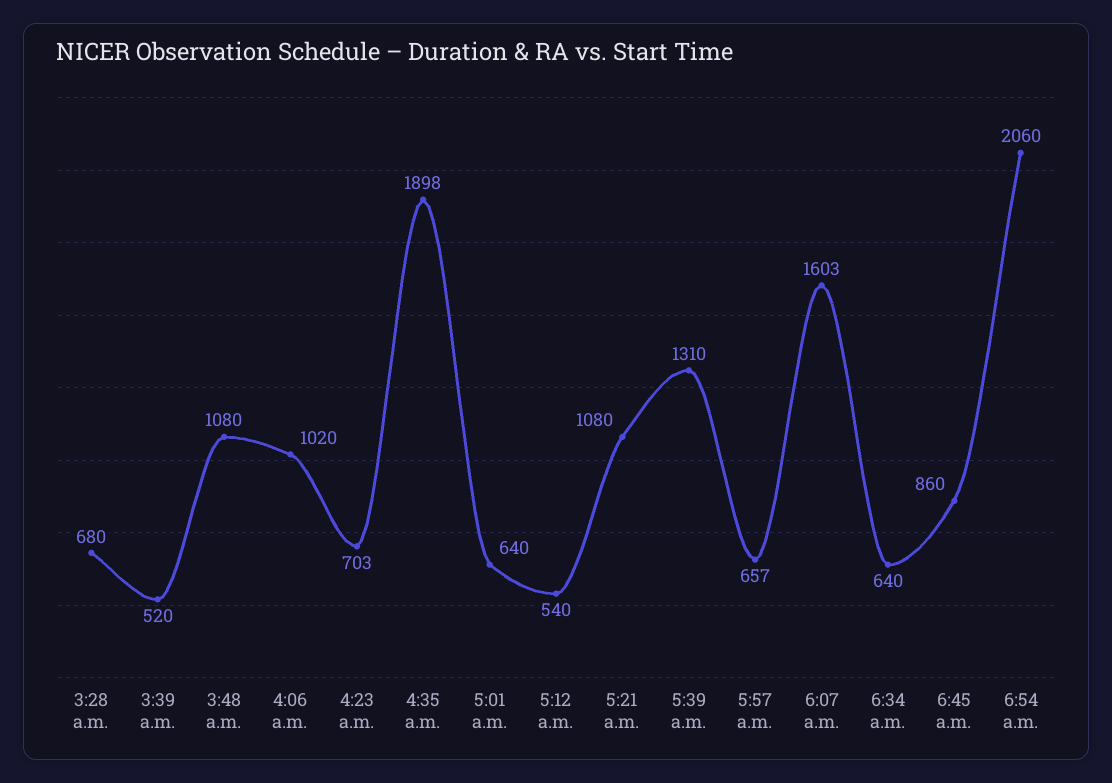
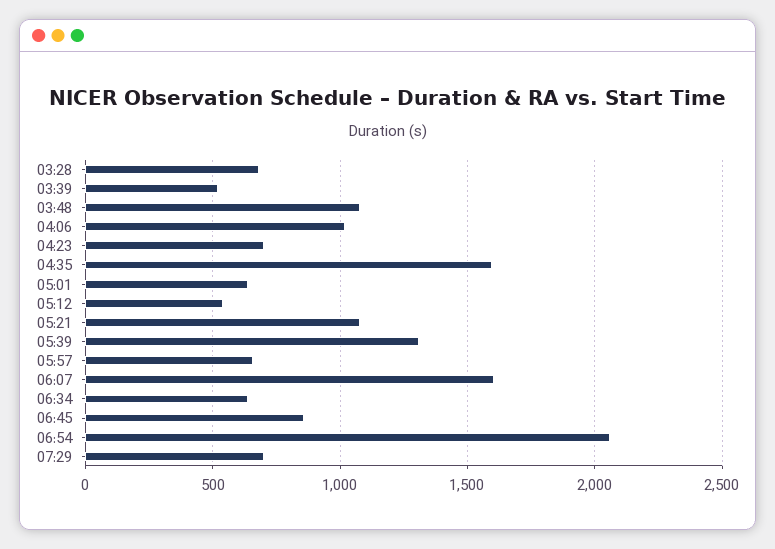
4:35 a.m.: 1898 -> 1600
07:29: none -> 700

